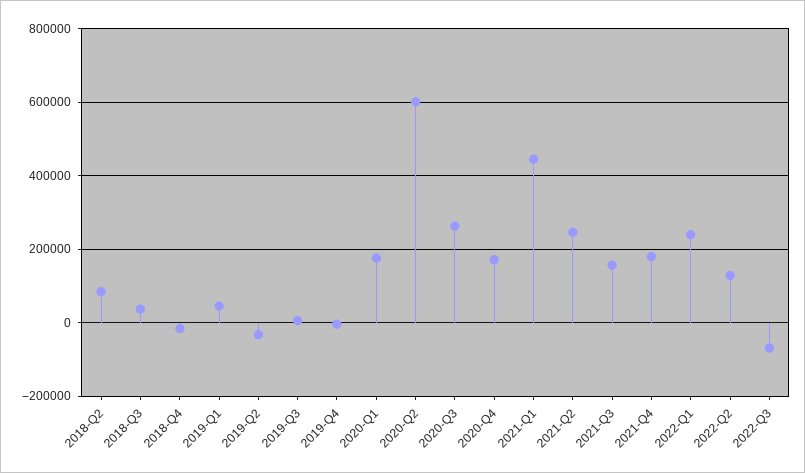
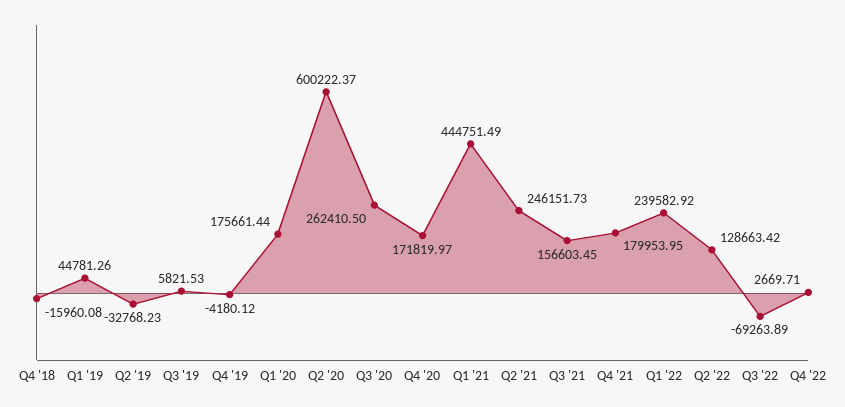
2018-Q2: 80000 -> none
2018-Q3: 40000 -> none
Q4 '22: none -> 2669.71

